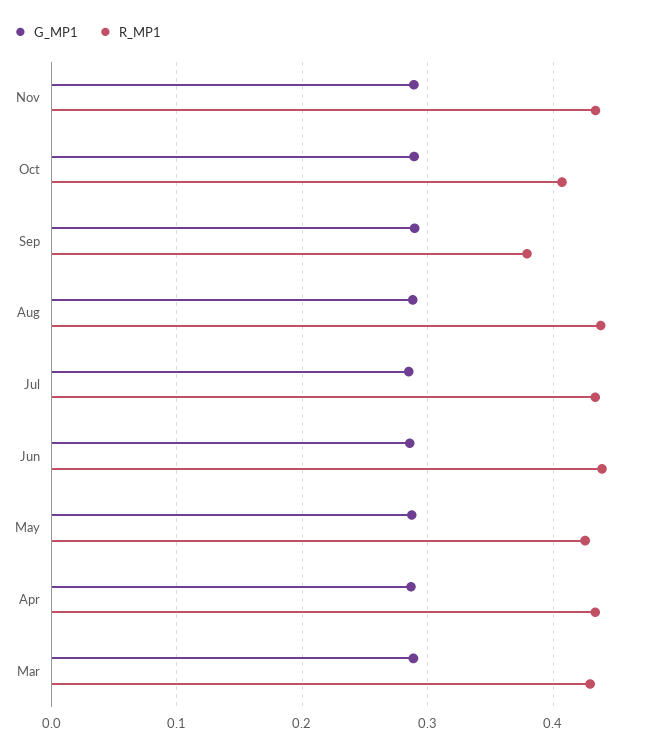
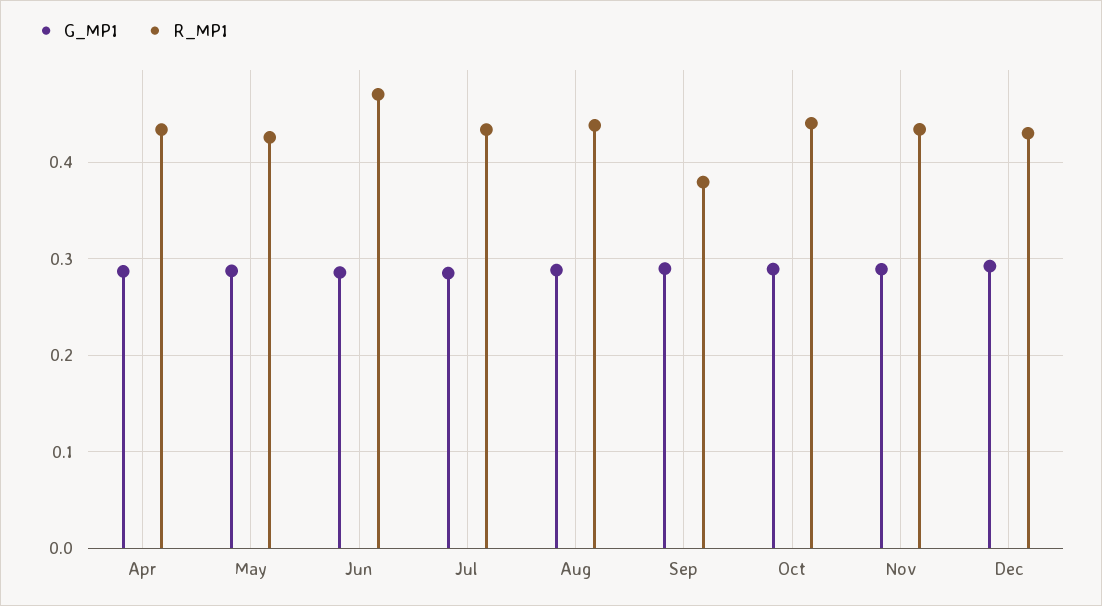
R_MP1, Oct: 0.41 -> 0.44
R_MP1, Jun: 0.44 -> 0.47
G_MP1, Mar: 0.29 -> none
R_MP1, Mar: 0.43 -> none
G_MP1, Dec: none -> 0.29
R_MP1, Dec: none -> 0.43

